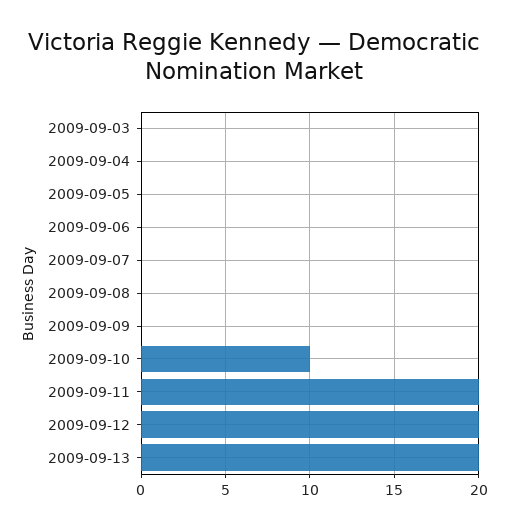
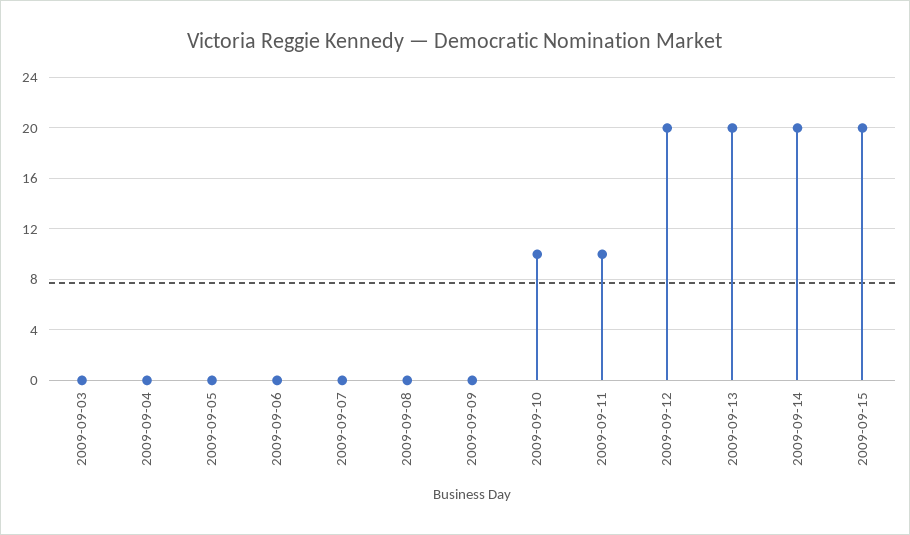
2009-09-11: 20 -> 10
2009-09-14: none -> 20
2009-09-15: none -> 20

